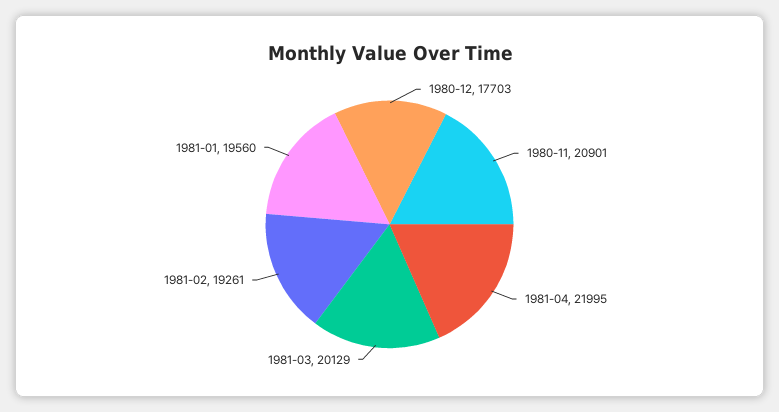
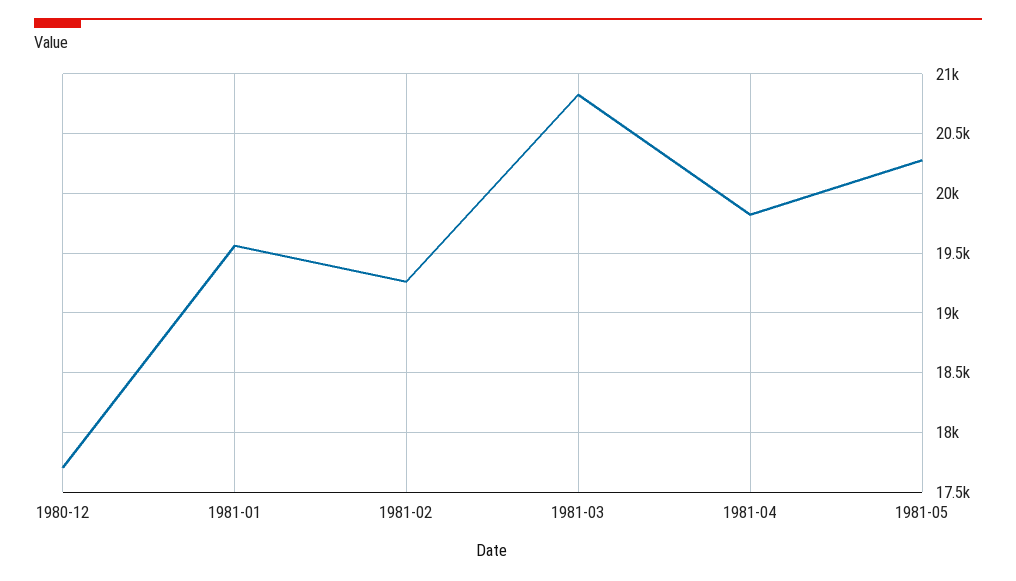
1980-11: 20901 -> none
1981-04: 21995 -> 19800
1981-03: 20129 -> 20800
1981-05: none -> 20300

